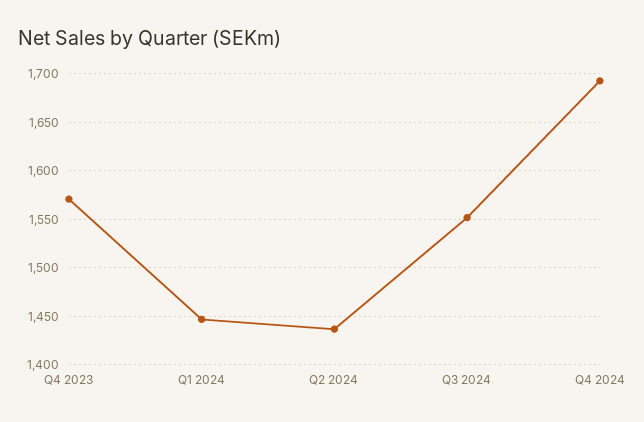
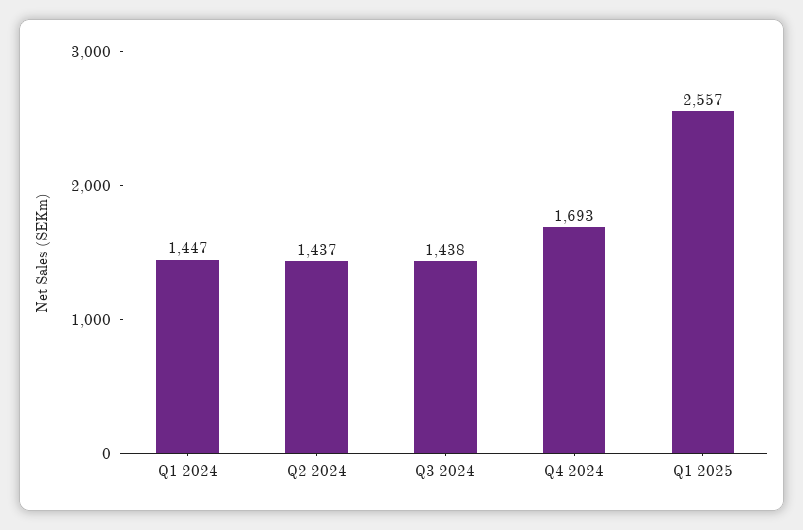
Q4 2023: 1570 -> none
Q3 2024: 1550 -> 1438
Q1 2025: none -> 2557

